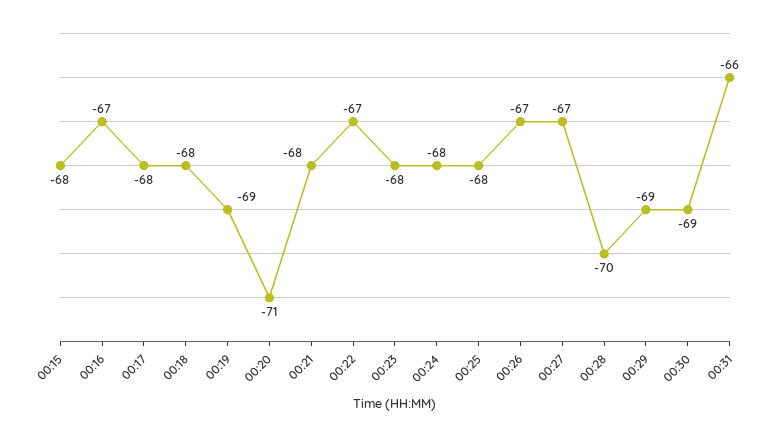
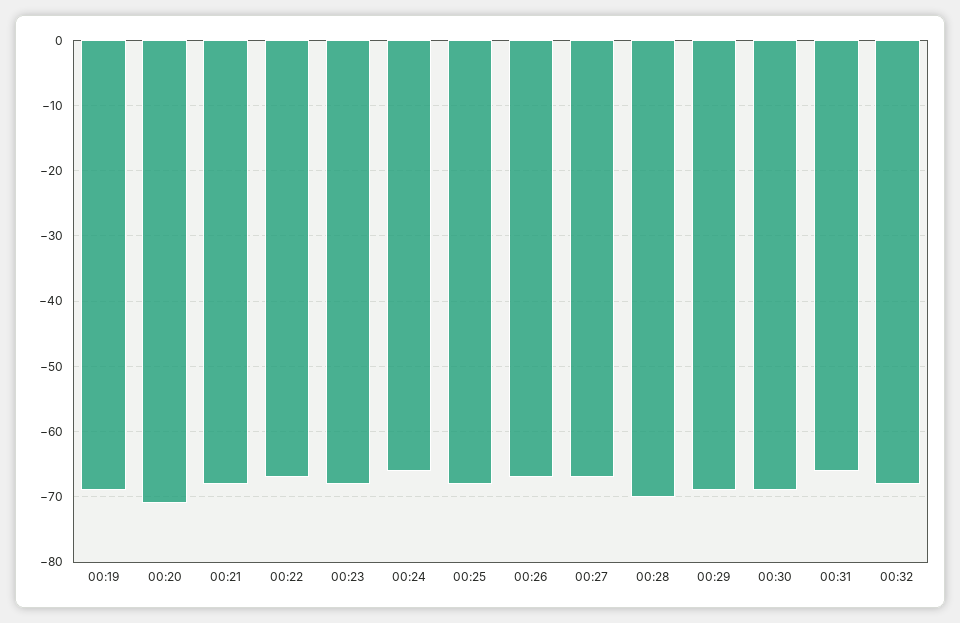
00:15: -68 -> none
00:16: -67 -> none
00:17: -68 -> none
00:18: -68 -> none
00:24: -68 -> -66
00:32: none -> -68

